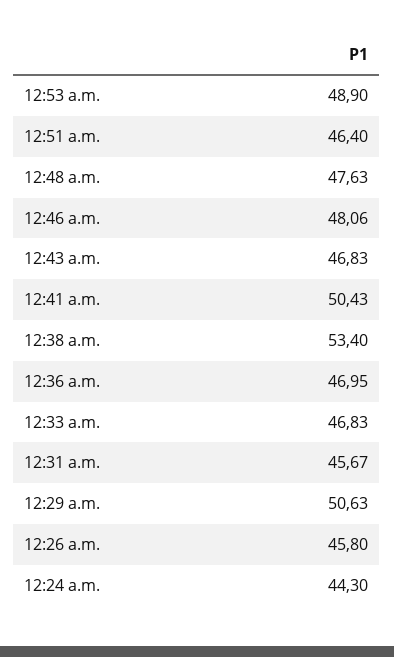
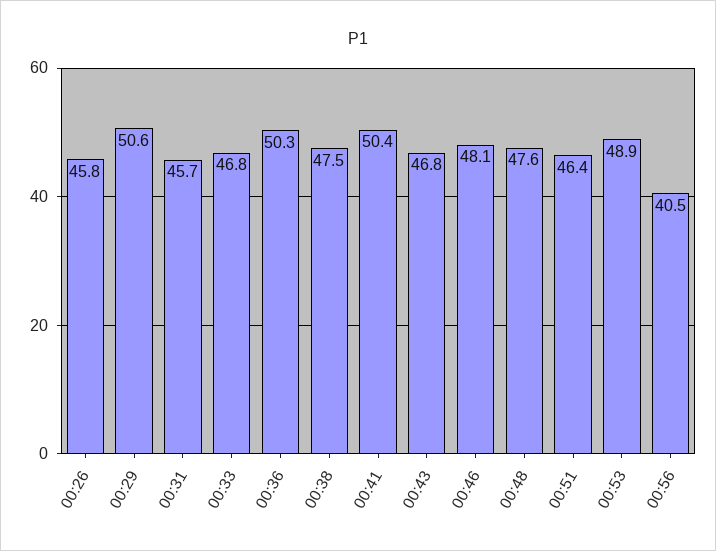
12:38 a.m.: 53.4 -> 47.5
12:36 a.m.: 46.95 -> 50.3
12:24 a.m.: 44.3 -> none
00:56: none -> 40.5

